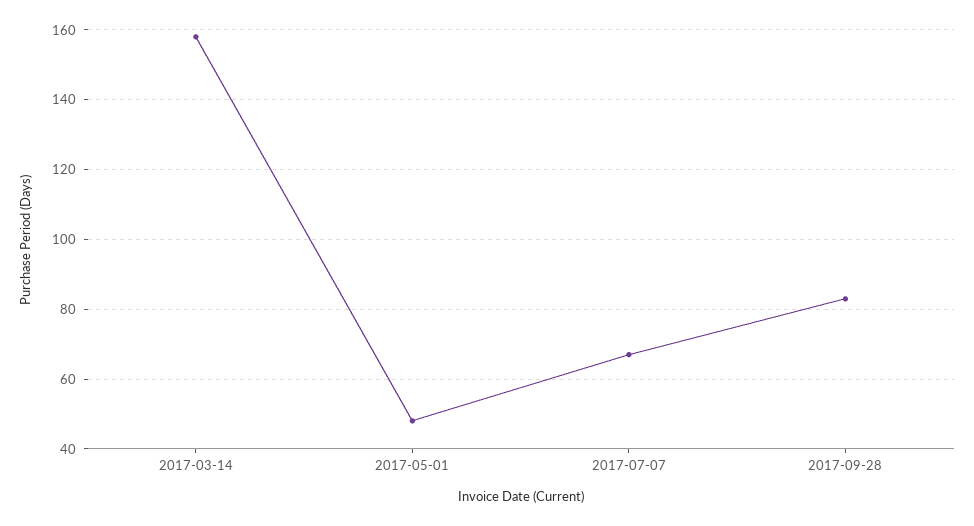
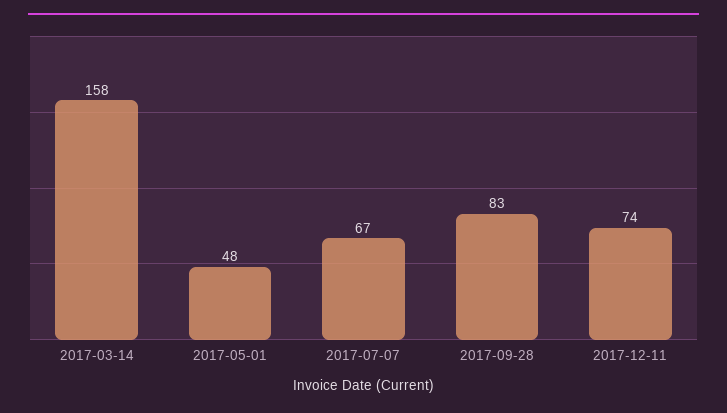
2017-12-11: none -> 74

